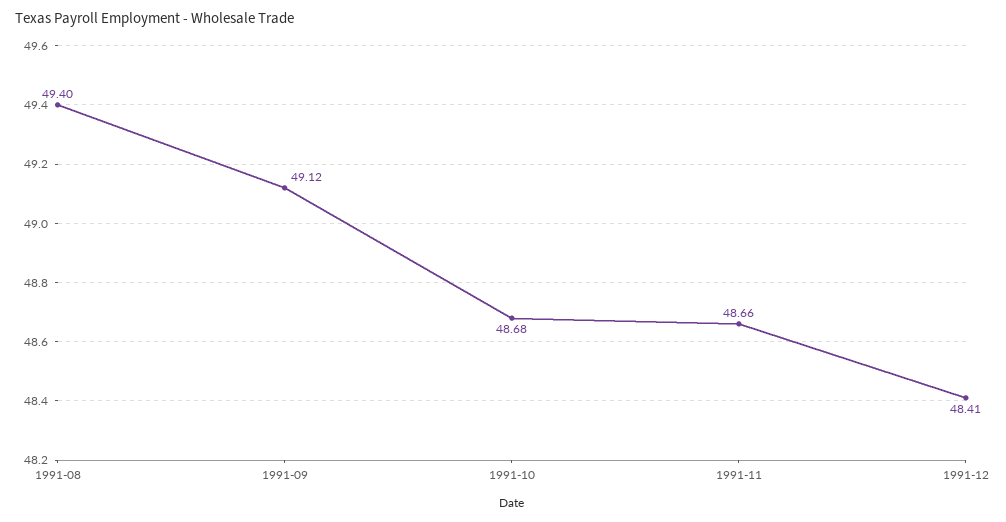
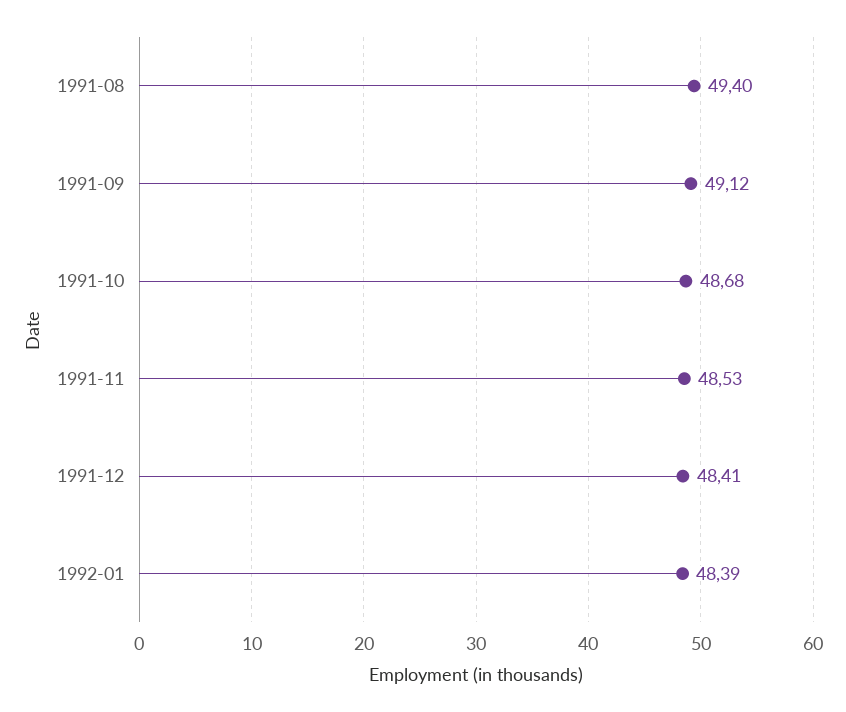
1991-11: 48.66 -> 48.53
1992-01: none -> 48.39

